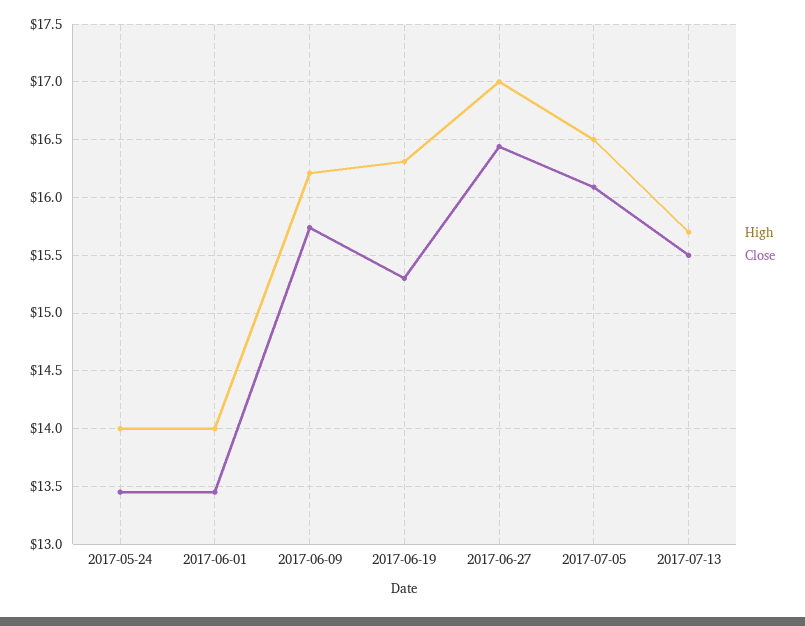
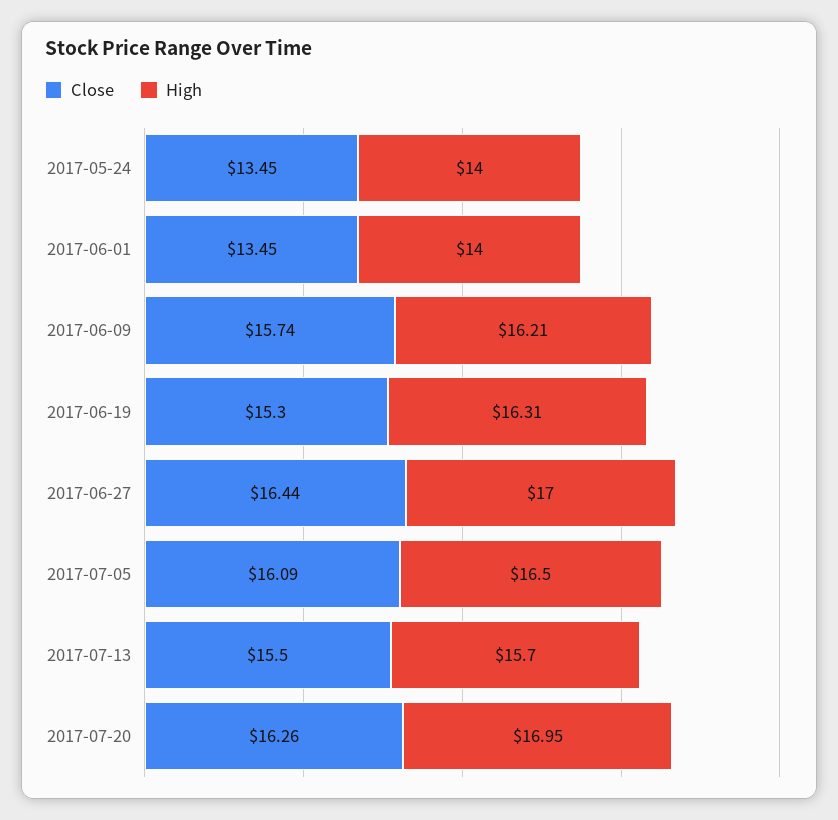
Close, 2017-07-20: none -> 16.26
High, 2017-07-20: none -> 16.95

